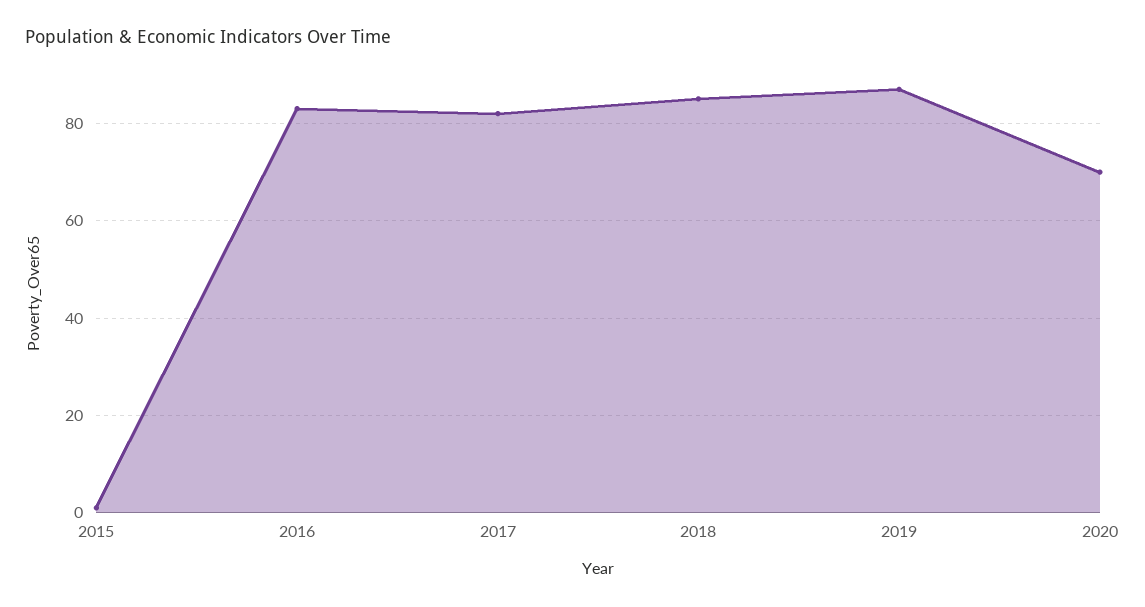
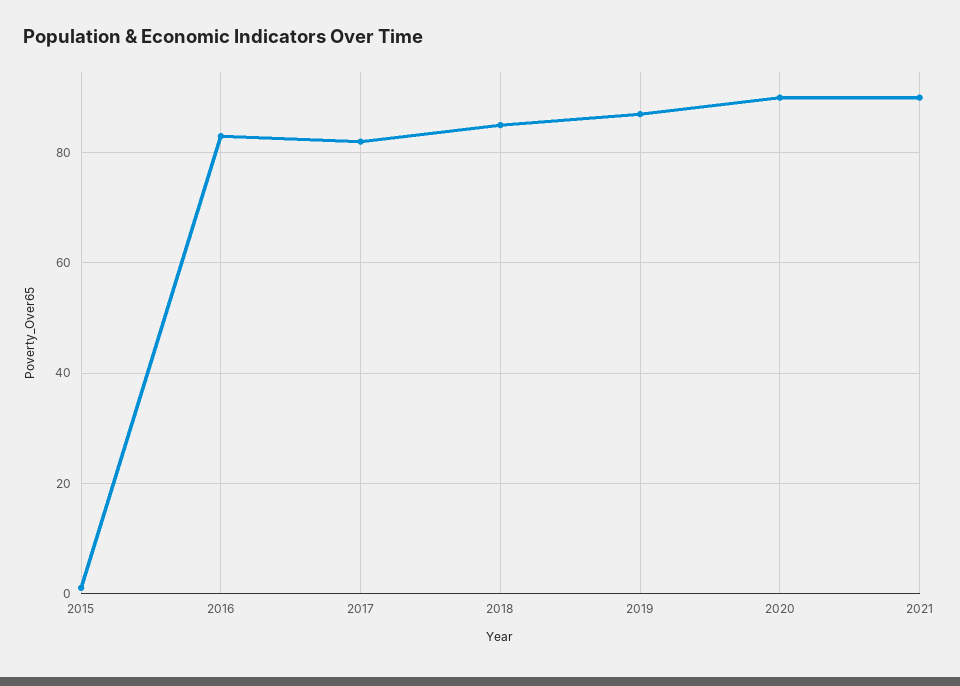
2020: 70 -> 90
2021: none -> 90

